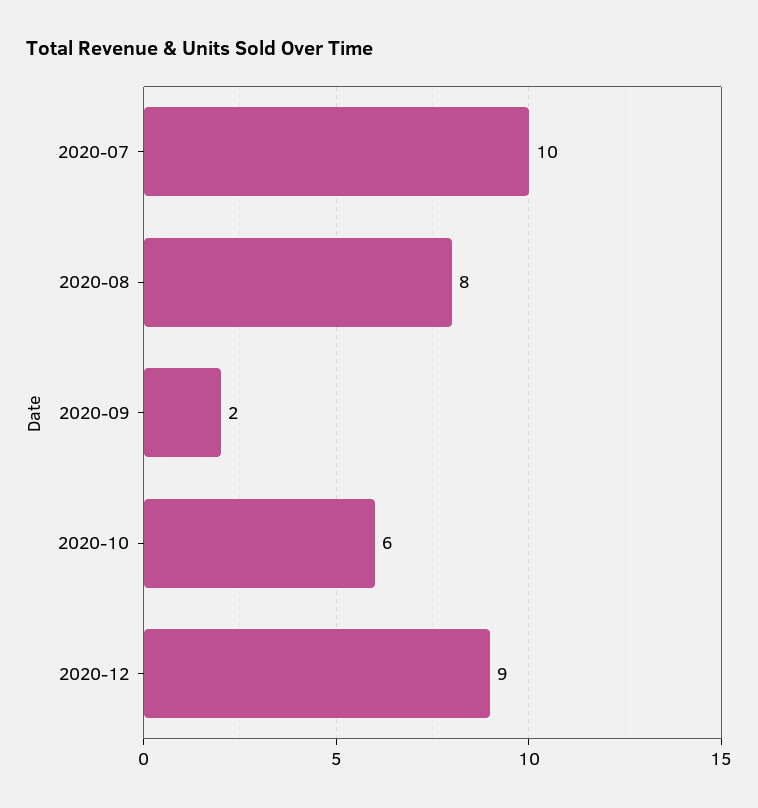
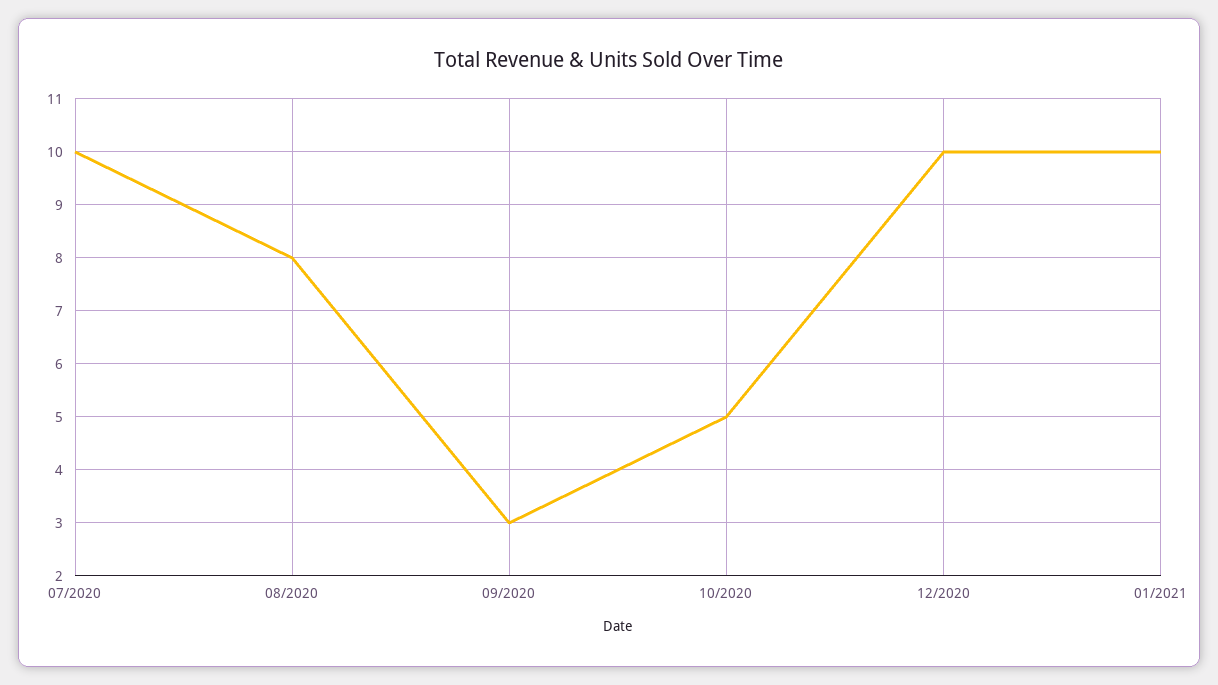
2020-09: 2 -> 3
2020-10: 6 -> 5
2020-12: 9 -> 10
01/2021: none -> 10

